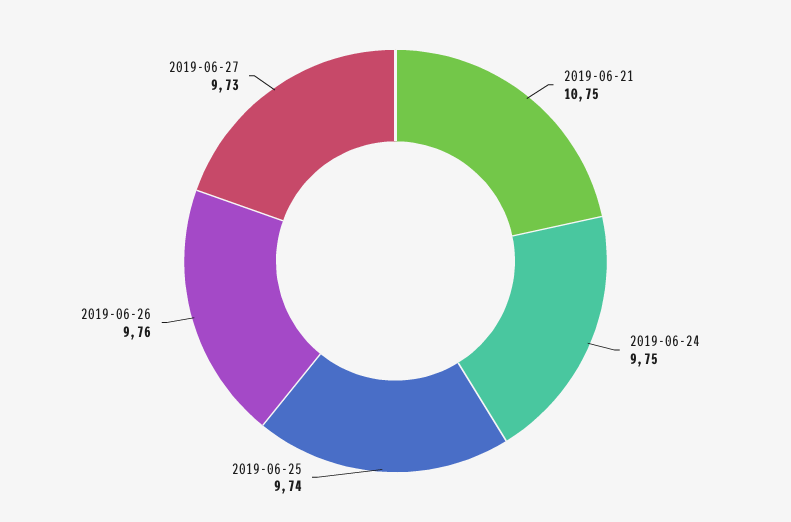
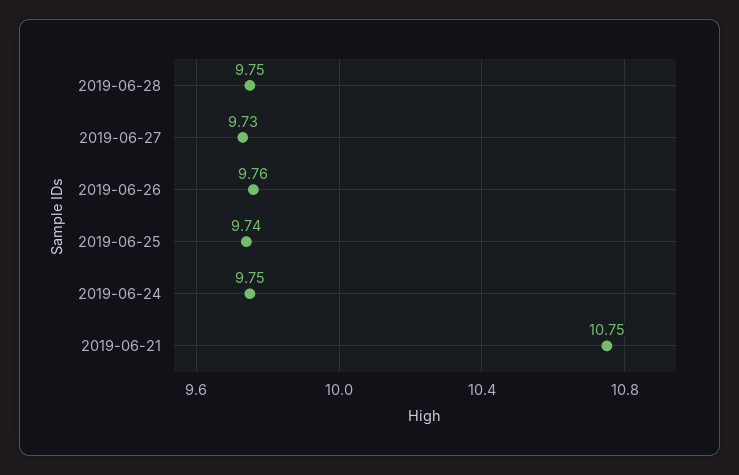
2019-06-28: none -> 9.75

